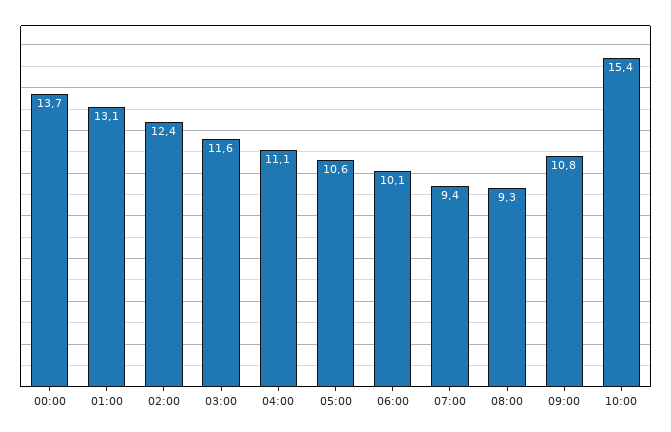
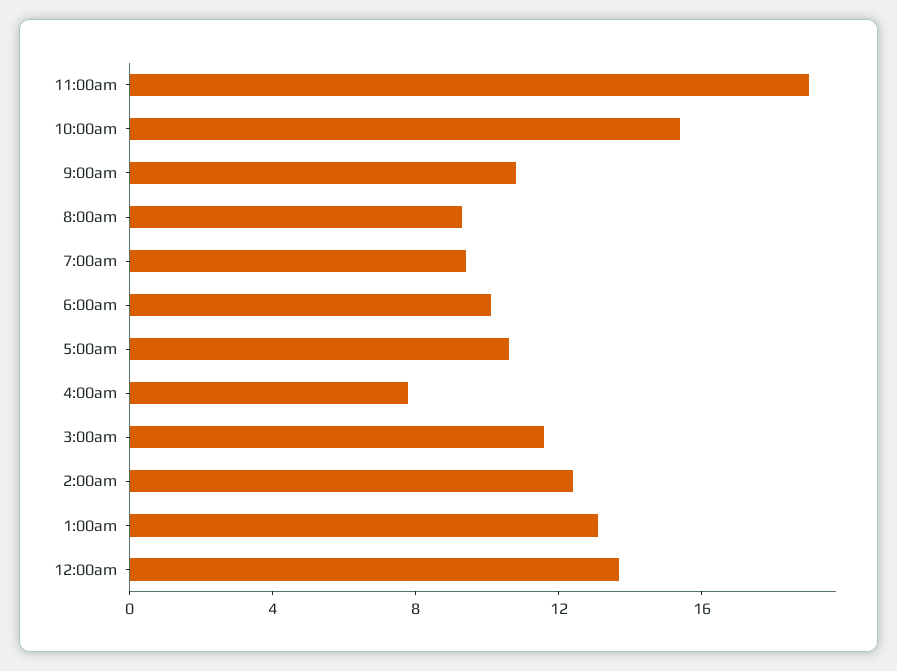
04:00: 11.1 -> 8
11:00am: none -> 19

